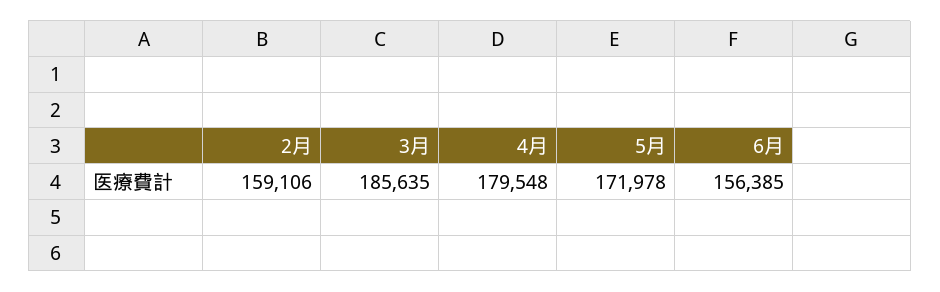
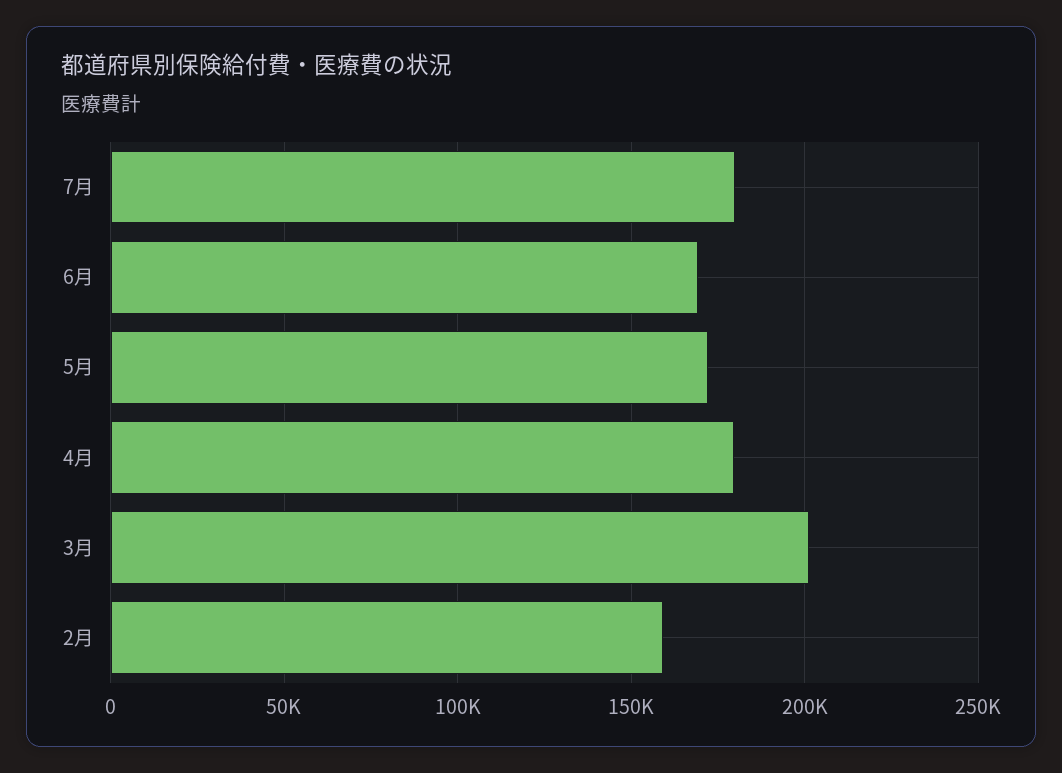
3月: 185635 -> 200000
6月: 156385 -> 170000
7月: none -> 180000

